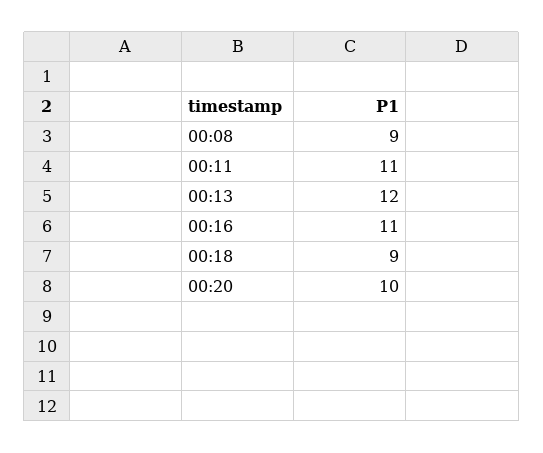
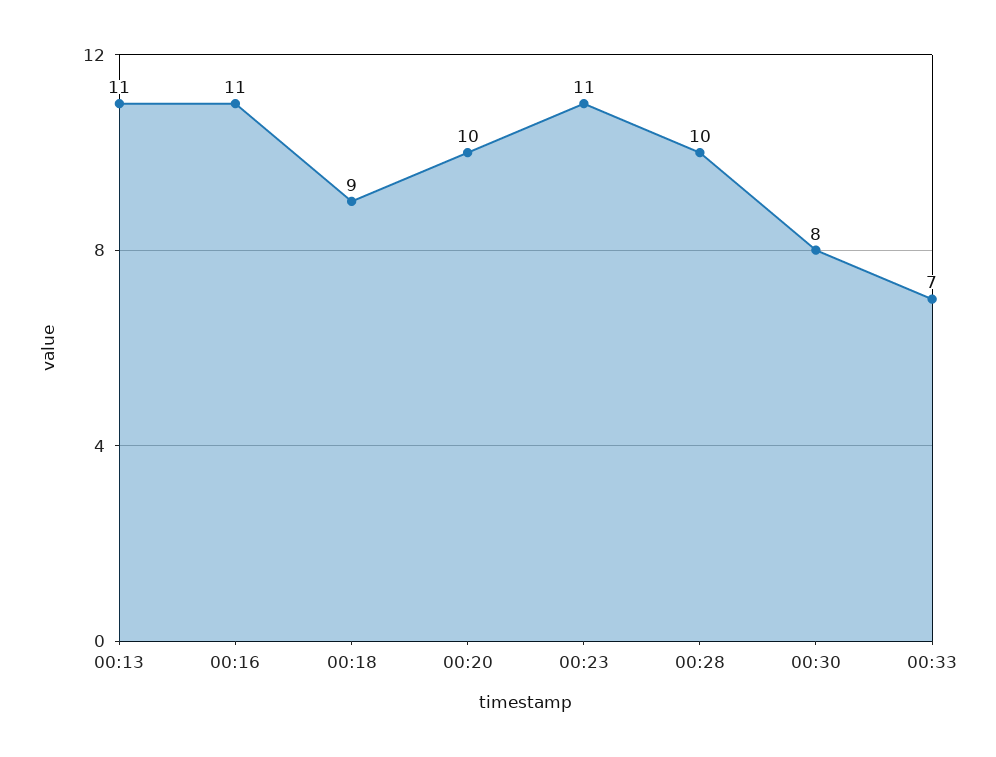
00:08: 9 -> none
00:11: 11 -> none
00:13: 12 -> 11
00:23: none -> 11
00:28: none -> 10
00:30: none -> 8
00:33: none -> 7

